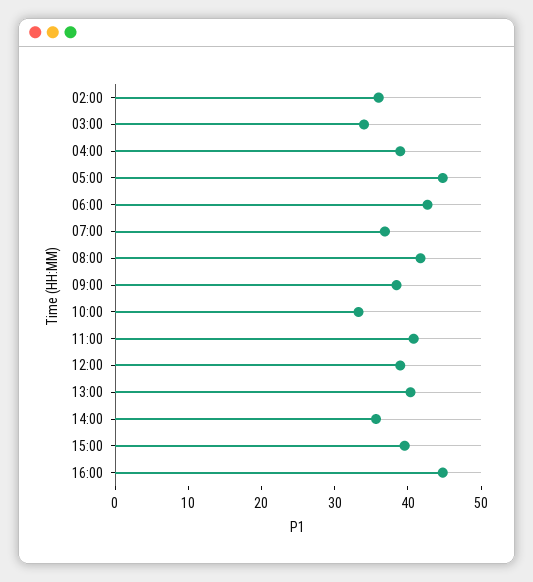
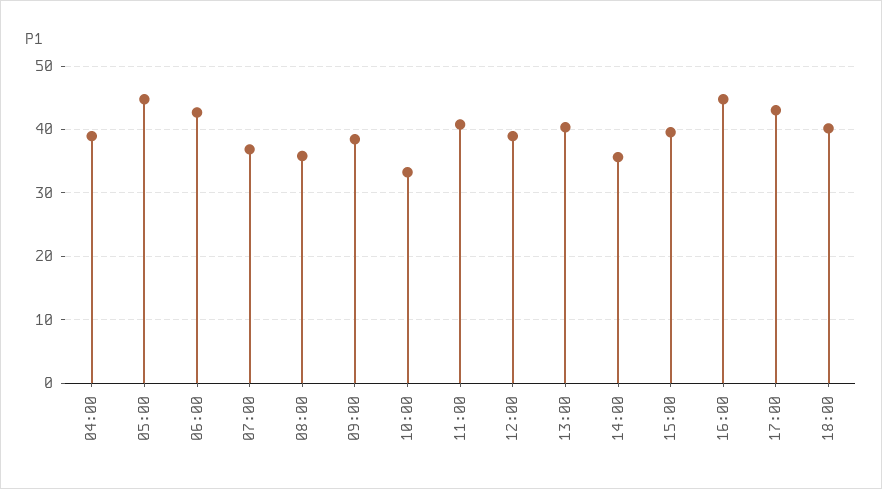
02:00: 36 -> none
03:00: 34 -> none
08:00: 42 -> 36
17:00: none -> 43
18:00: none -> 40

